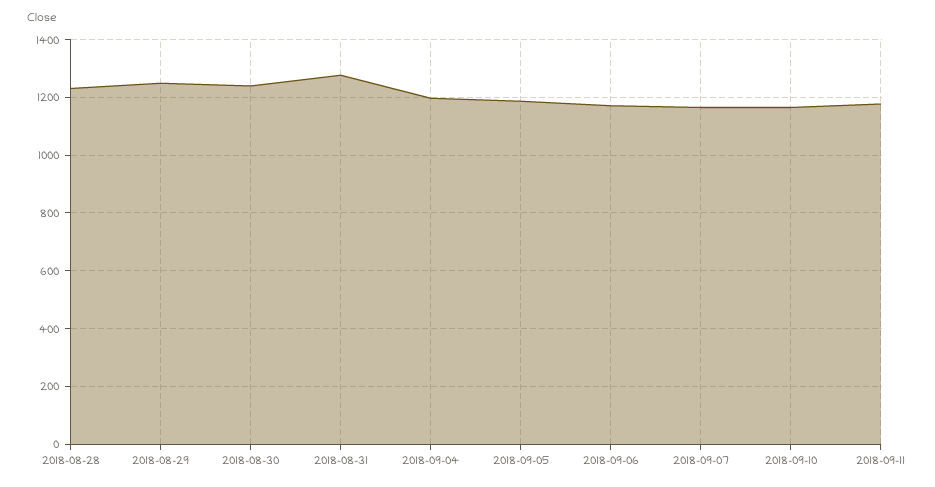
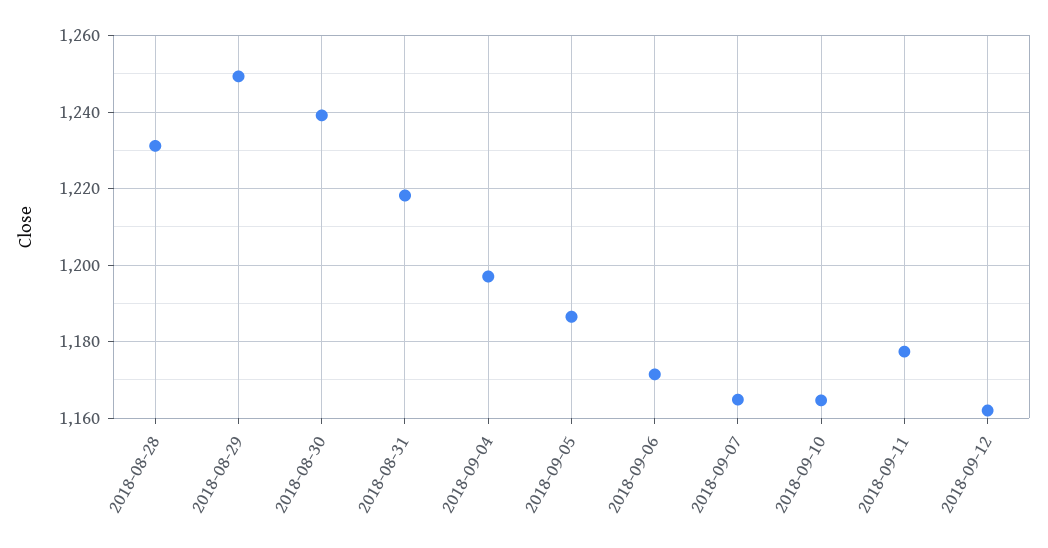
2018-08-31: 1275 -> 1218
2018-09-12: none -> 1162

